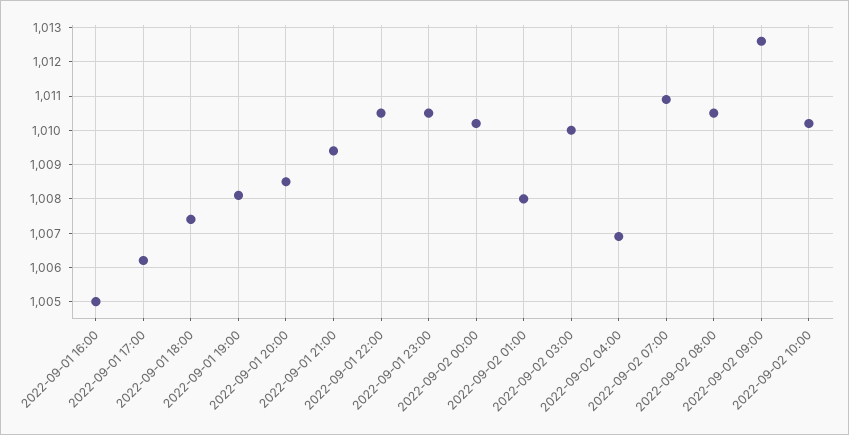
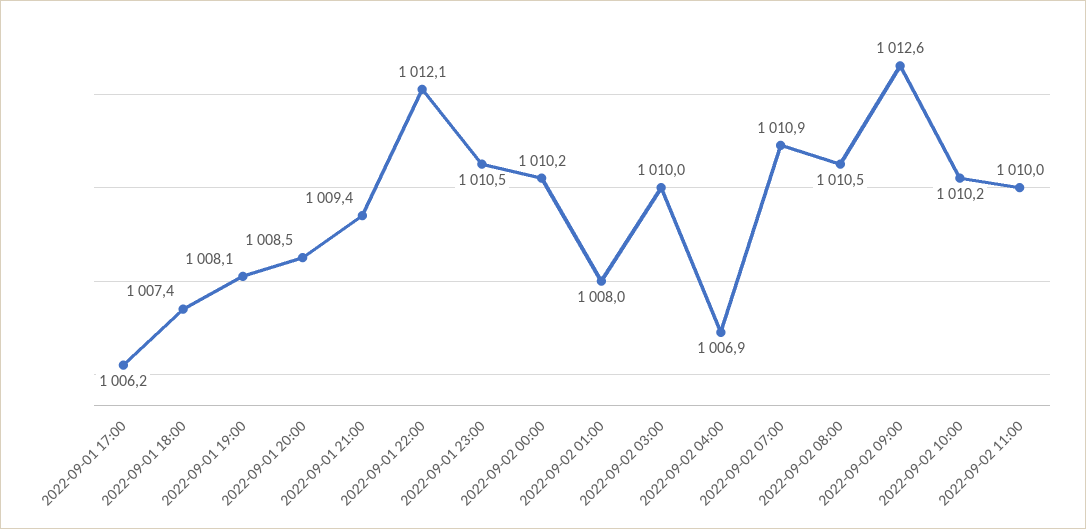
2022-09-01 16:00: 1005 -> none
2022-09-01 22:00: 1010.5 -> 1012.1
2022-09-02 11:00: none -> 1010

